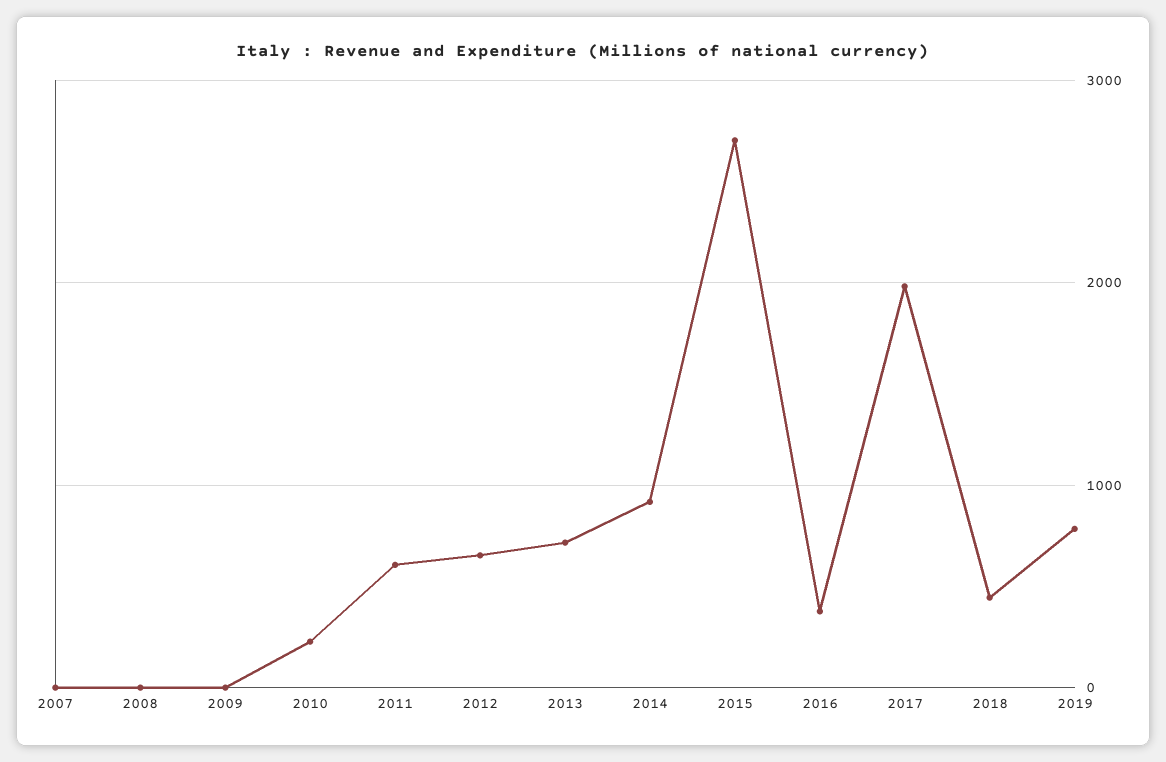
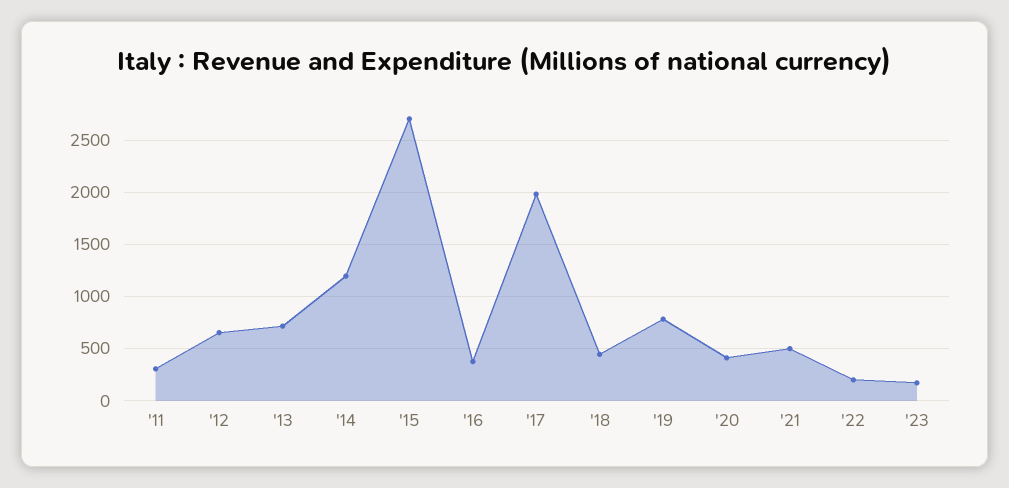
2007: 0 -> none
2008: 0 -> none
2009: 0 -> none
2010: 200 -> none
2011: 600 -> 300
2014: 900 -> 1200
'20: none -> 400
'21: none -> 500
'22: none -> 200
'23: none -> 200

